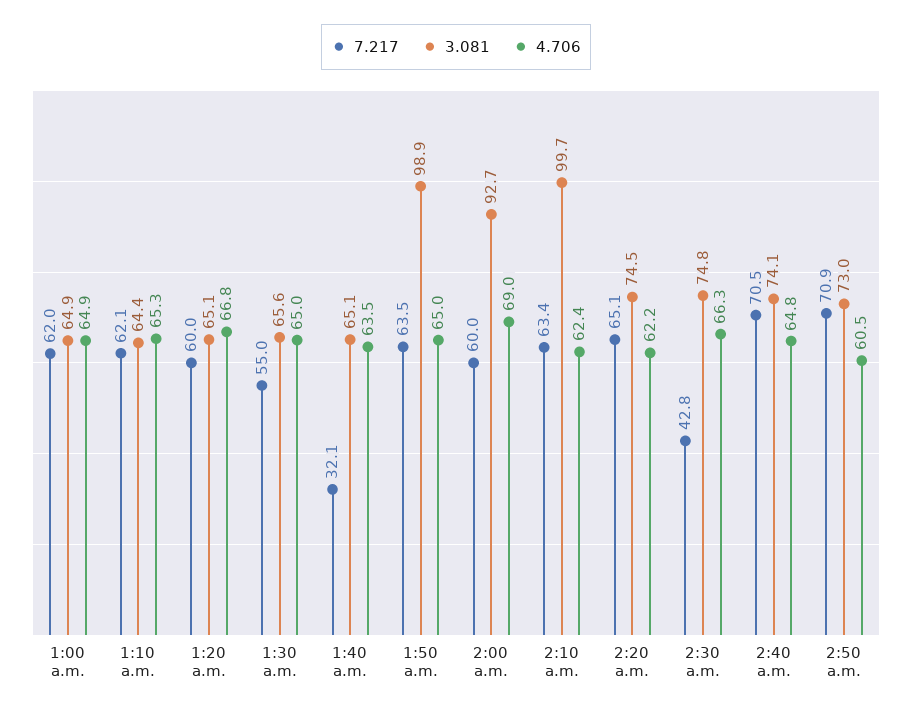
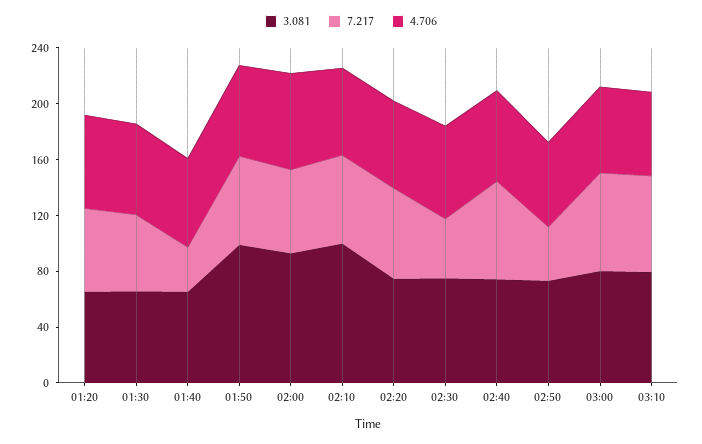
7.217, 1:00 a.m.: 62 -> none
3.081, 1:00 a.m.: 64.9 -> none
4.706, 1:00 a.m.: 64.9 -> none
7.217, 1:10 a.m.: 62.1 -> none
3.081, 1:10 a.m.: 64.4 -> none
4.706, 1:10 a.m.: 65.3 -> none
7.217, 2:50 a.m.: 70.9 -> 40
3.081, 03:00: none -> 80
7.217, 03:00: none -> 70
4.706, 03:00: none -> 60
3.081, 03:10: none -> 80
7.217, 03:10: none -> 70
4.706, 03:10: none -> 60

